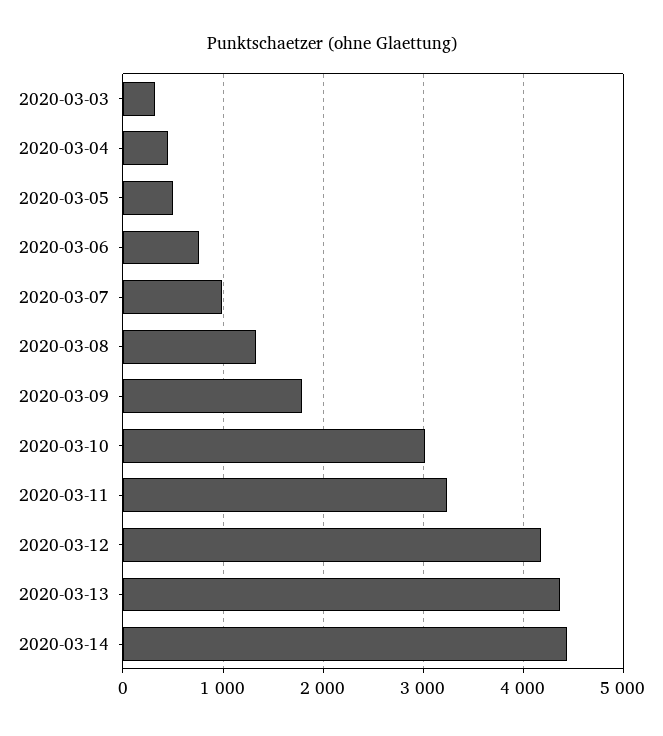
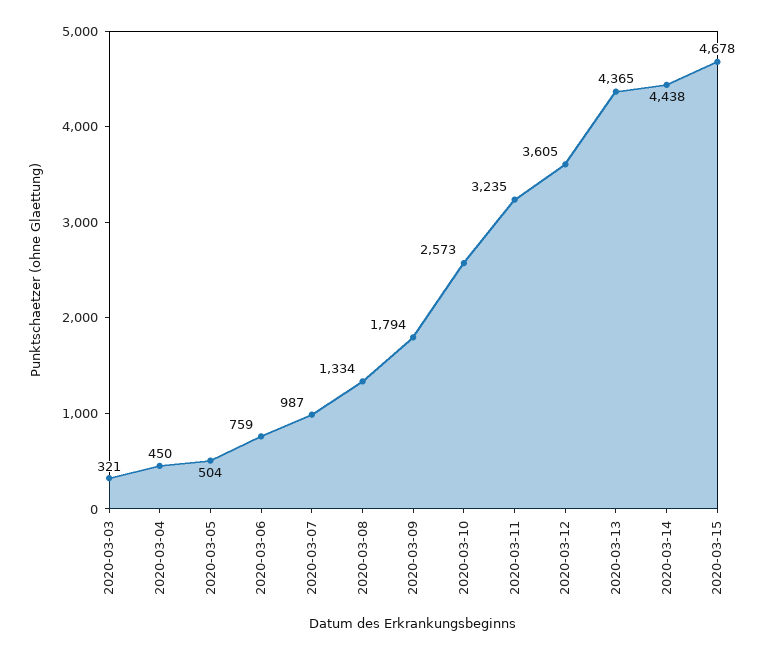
2020-03-10: 3000 -> 2573
2020-03-12: 4200 -> 3605
2020-03-15: none -> 4678

